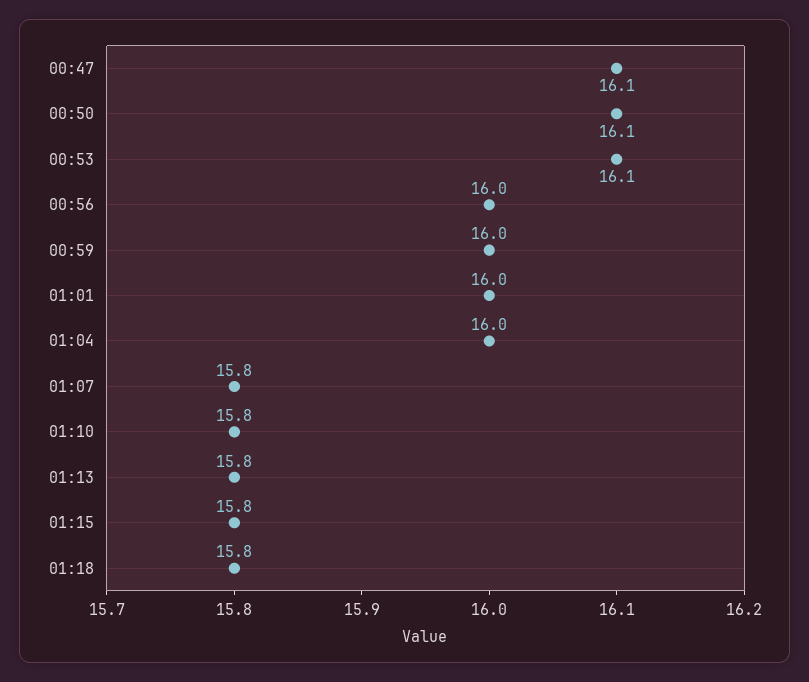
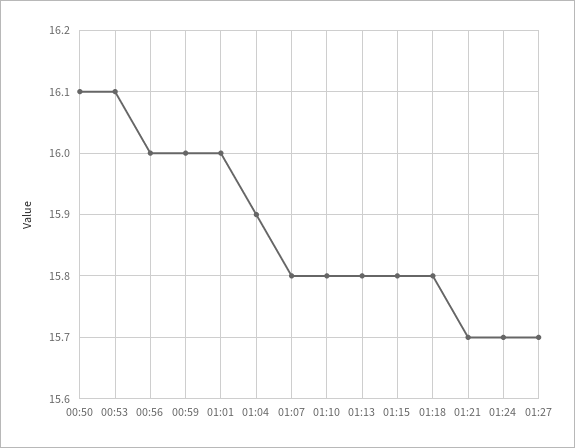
00:47: 16.1 -> none
01:04: 16 -> 15.9
01:21: none -> 15.7
01:24: none -> 15.7
01:27: none -> 15.7

